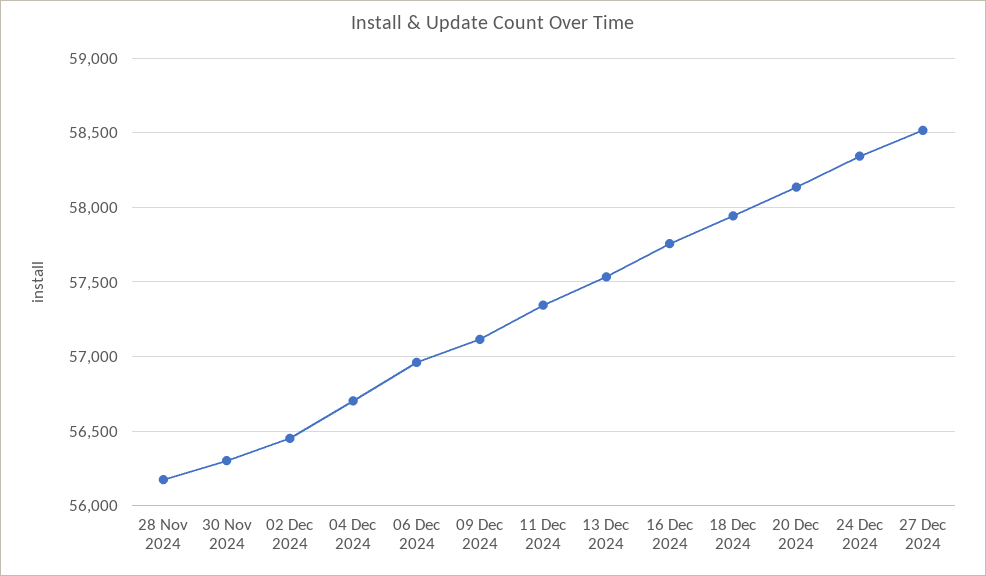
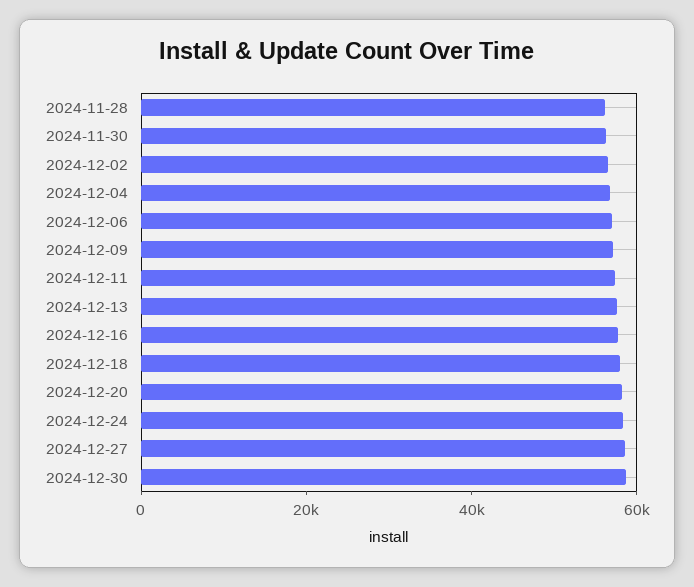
2024-12-30: none -> 60000

